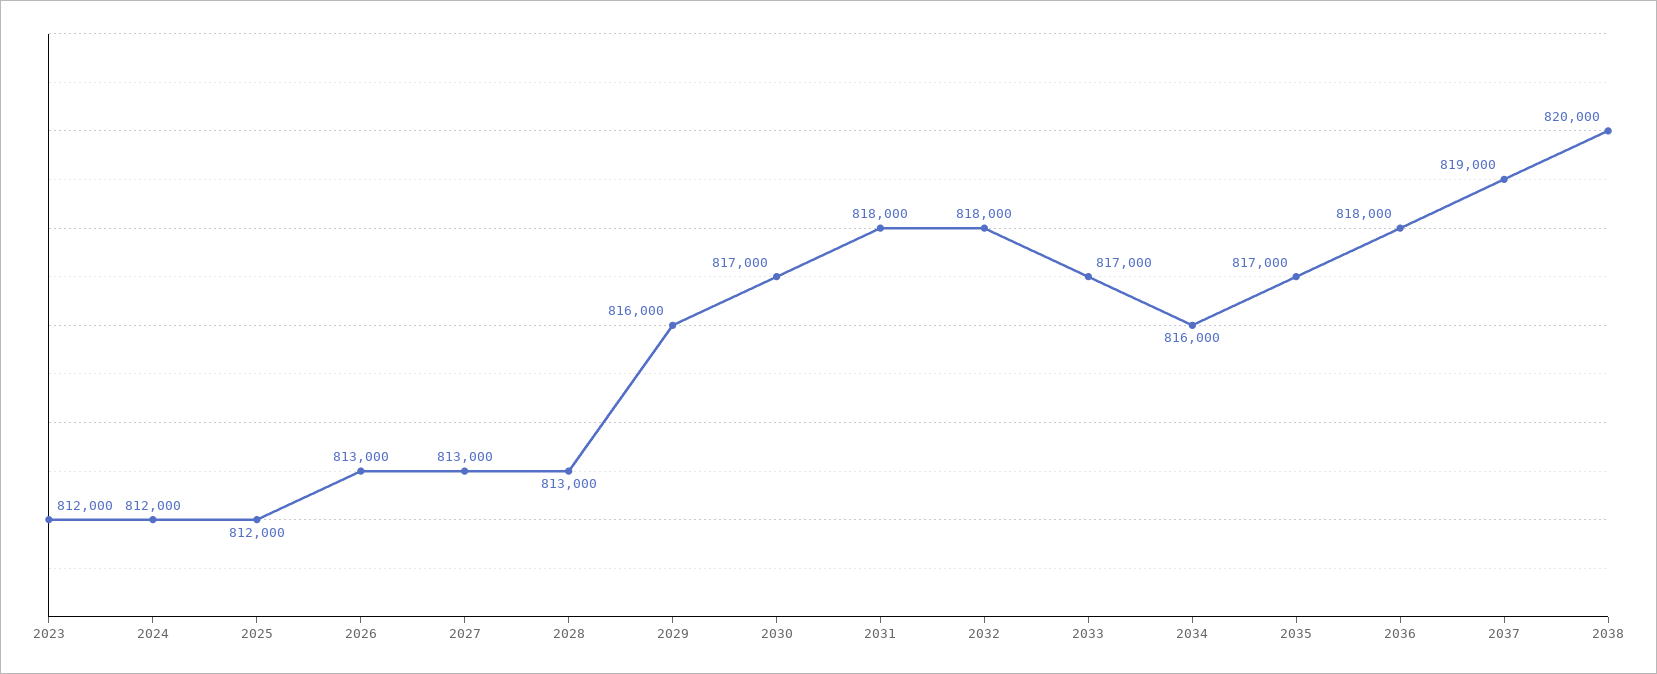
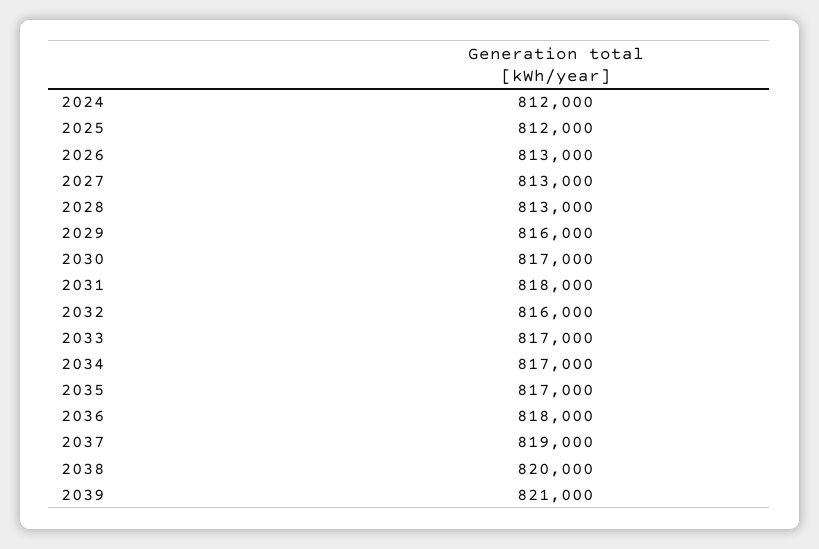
2023: 812000 -> none
2032: 818000 -> 816000
2034: 816000 -> 817000
2039: none -> 821000

